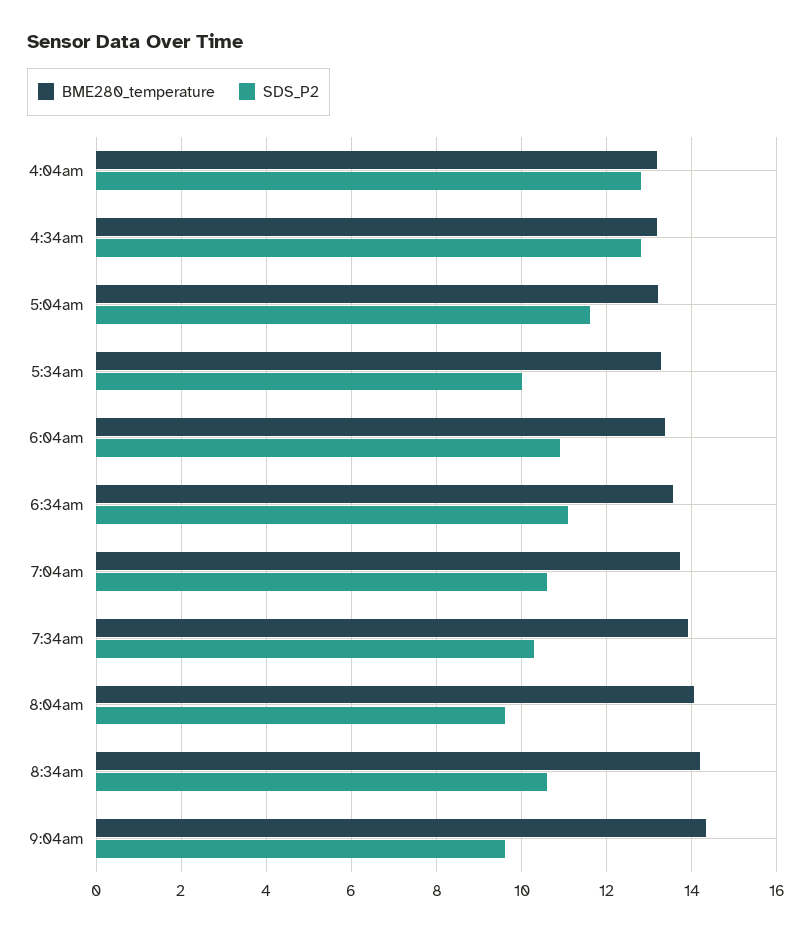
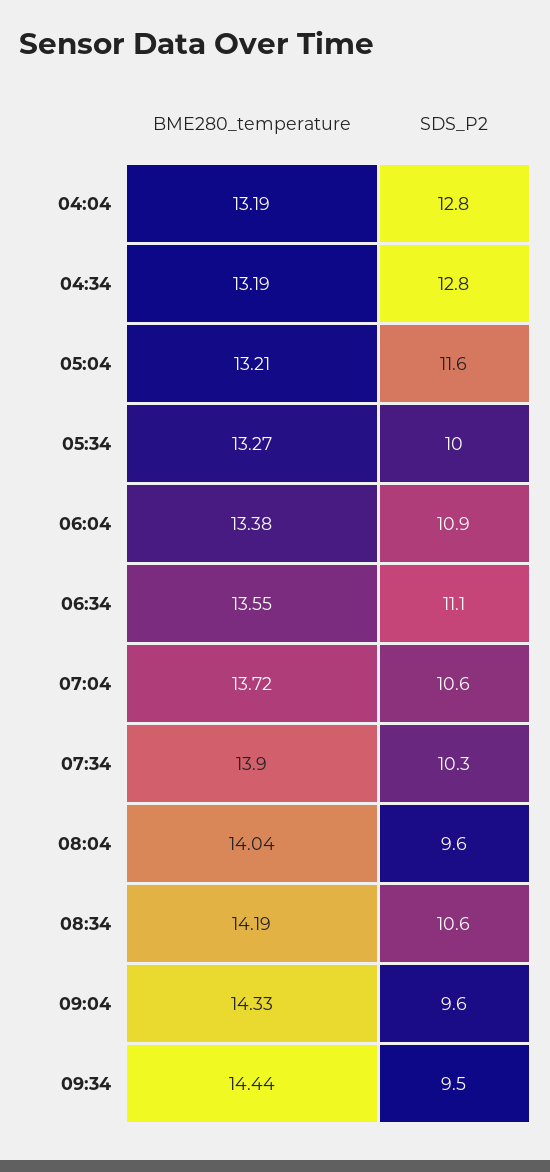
BME280_temperature, 09:34: none -> 14.44
SDS_P2, 09:34: none -> 9.5

